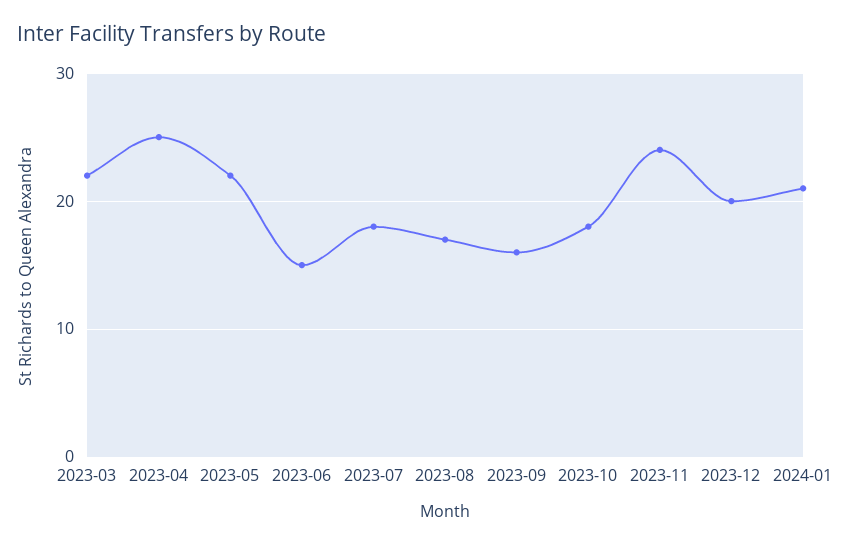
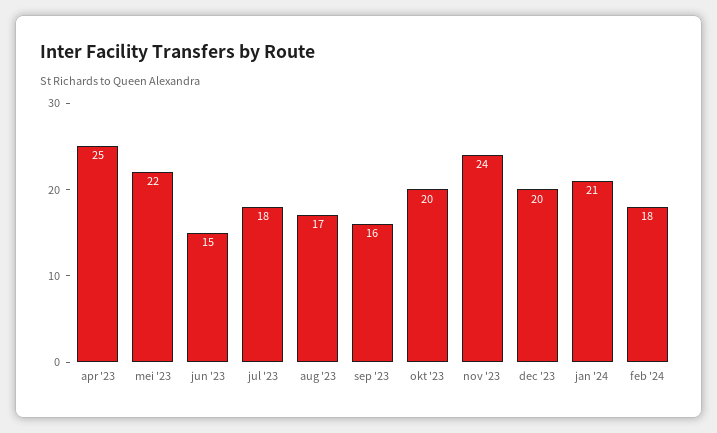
2023-03: 22 -> none
2023-10: 18 -> 20
feb '24: none -> 18

